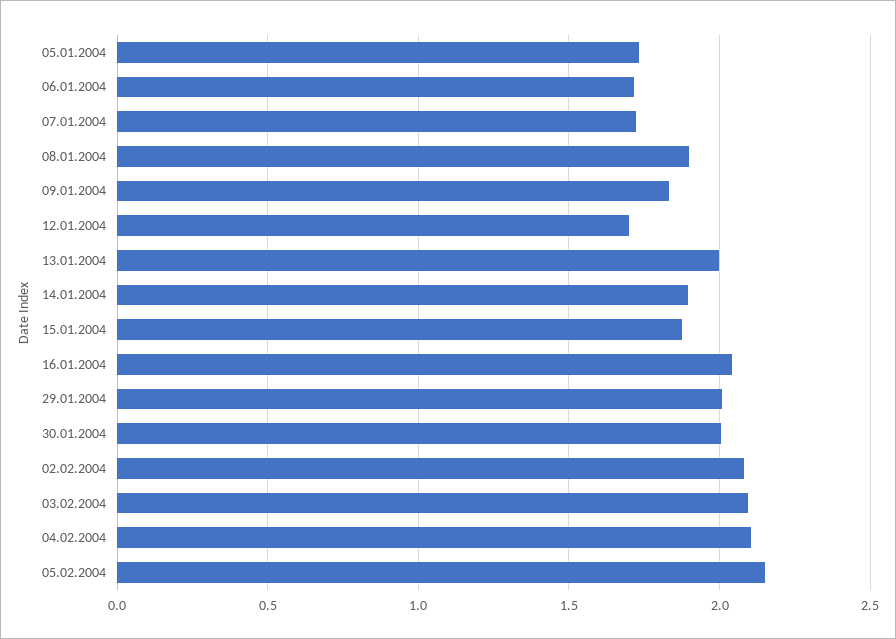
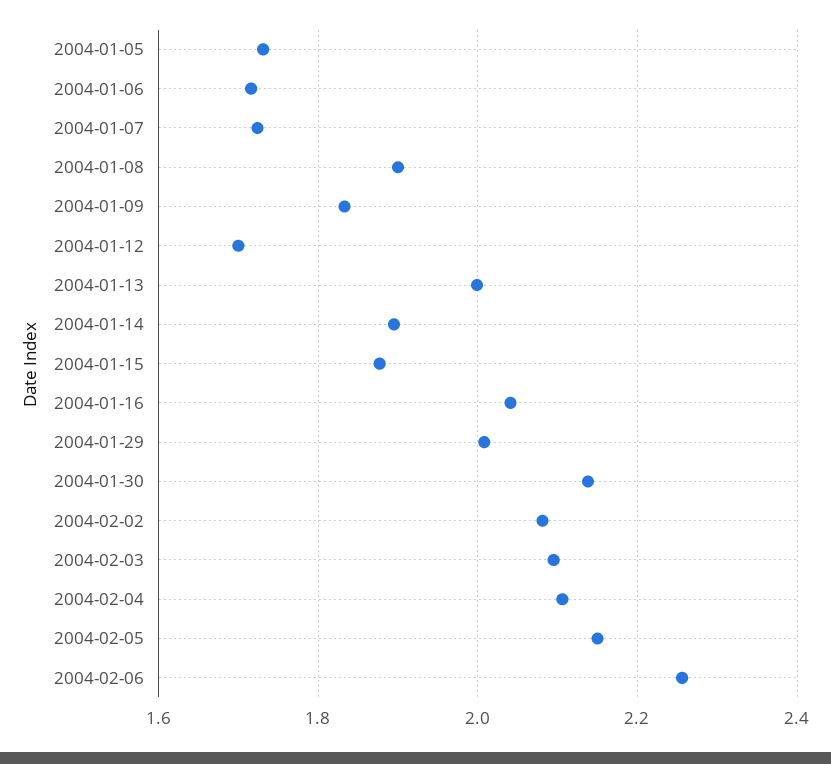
30.01.2004: 2 -> 2.14
2004-02-06: none -> 2.26

